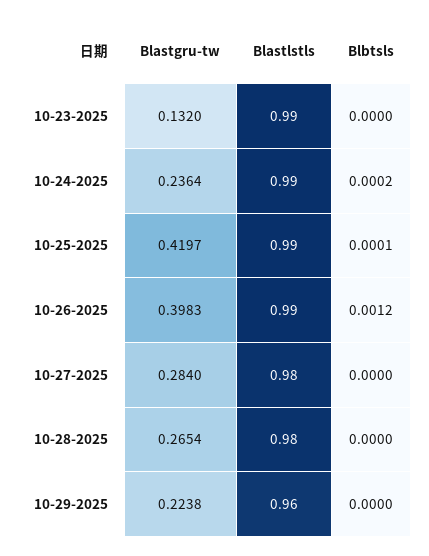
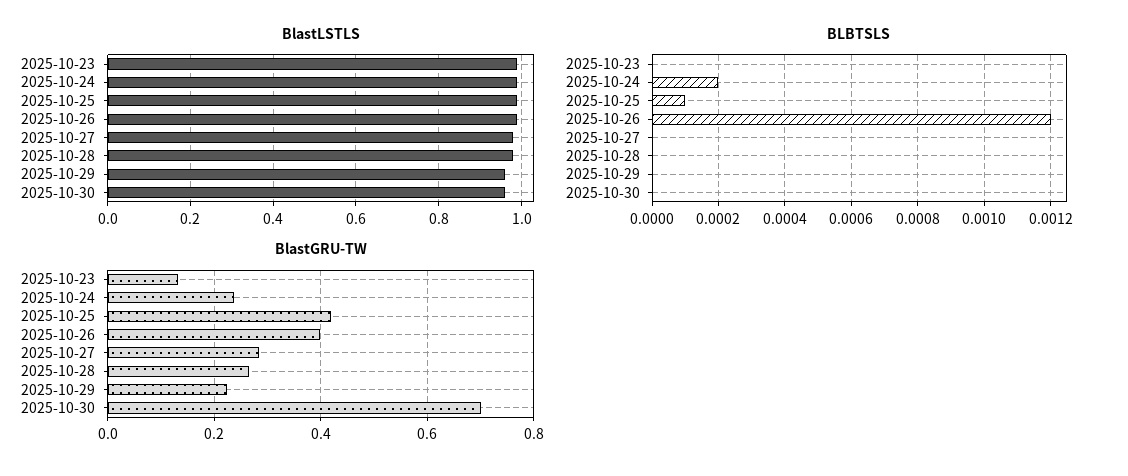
Blastlstls, 2025-10-30: none -> 0.95
Blbtsls, 2025-10-30: none -> 0
Blastgru-tw, 2025-10-30: none -> 0.7

